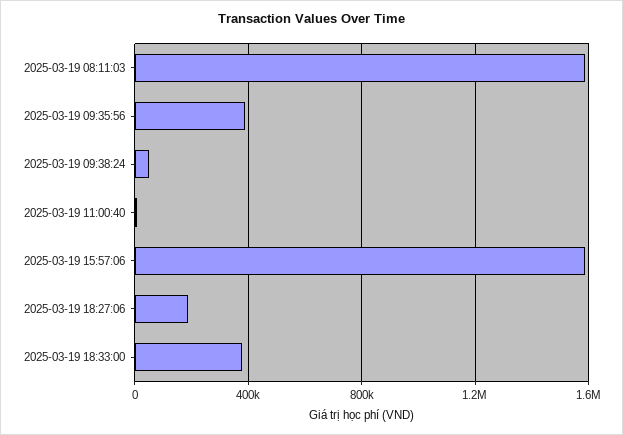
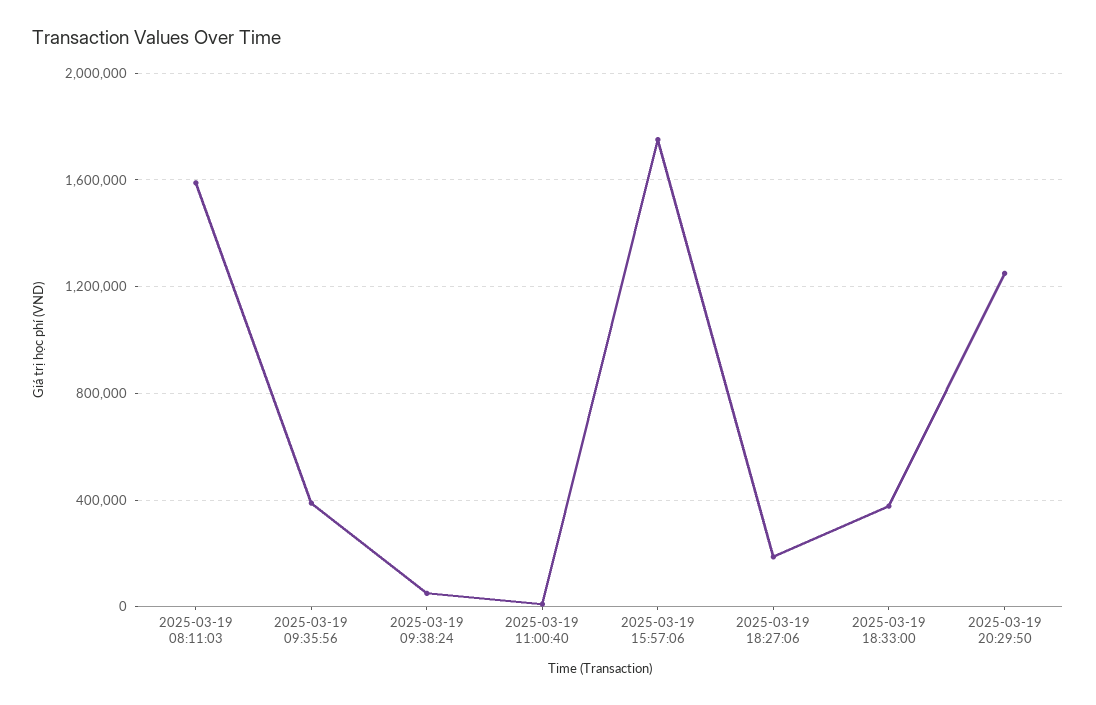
2025-03-19 15:57:06: 1600000 -> 1750000
2025-03-19 20:29:50: none -> 1250000

